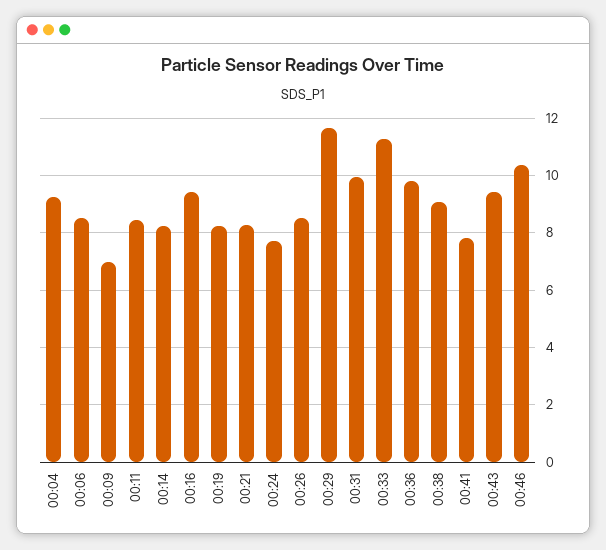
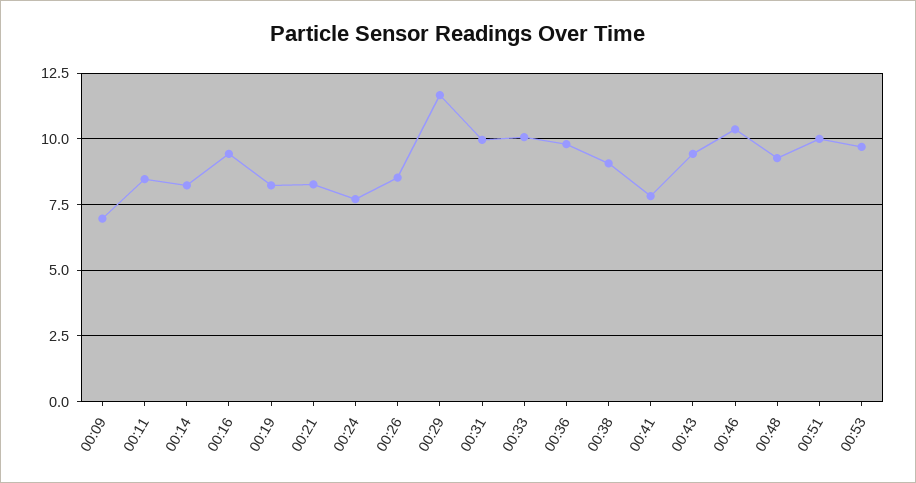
00:04: 9.25 -> none
00:06: 8.5 -> none
00:33: 11.25 -> 10
00:48: none -> 9.25
00:51: none -> 10
00:53: none -> 9.75

